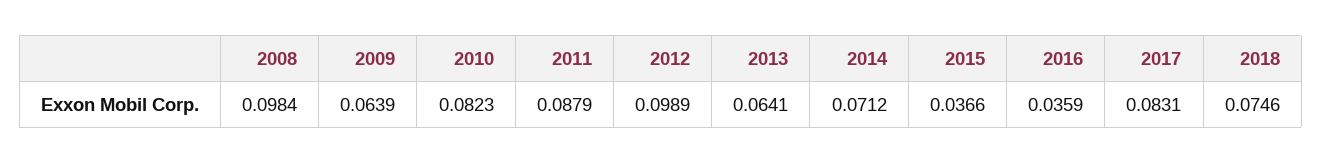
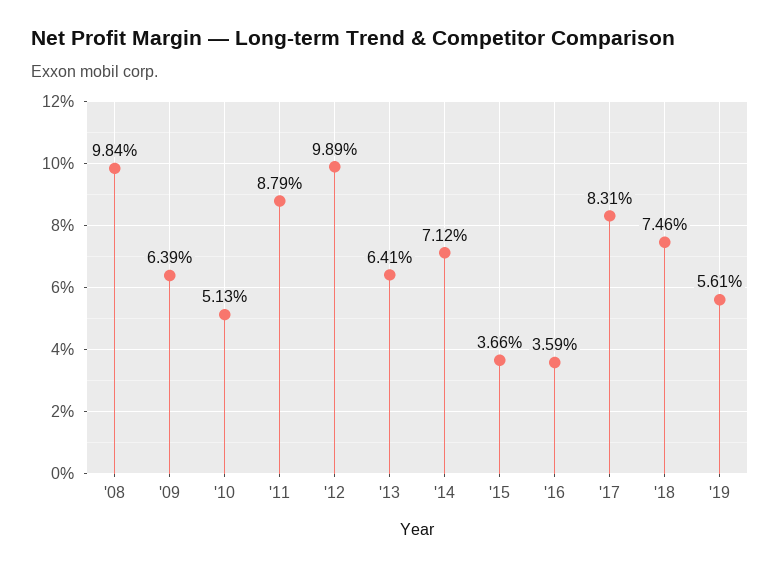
2010: 0.0823 -> 0.0513
'19: none -> 0.0561

